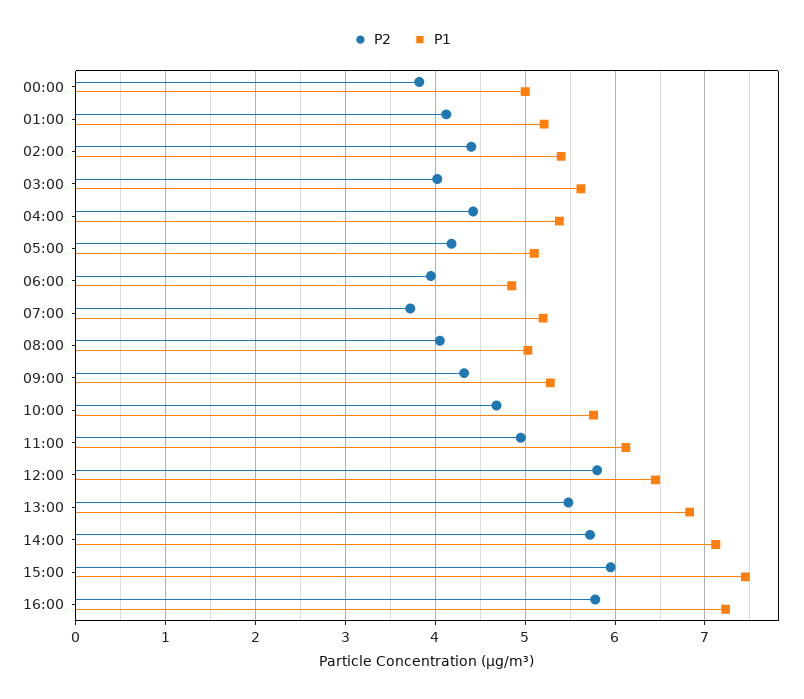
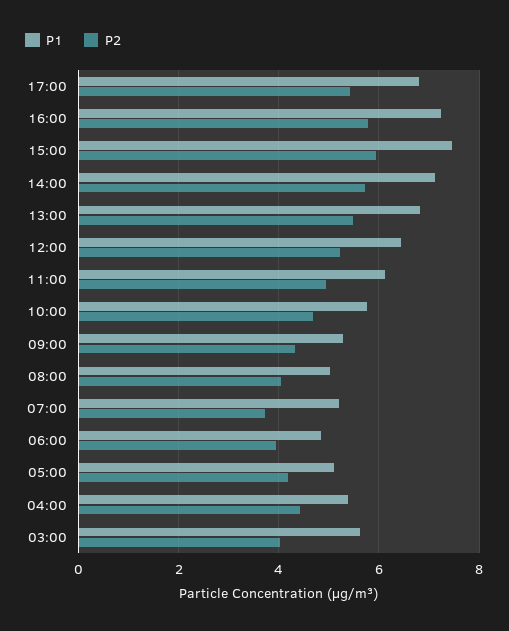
P2, 00:00: 3.8 -> none
P1, 00:00: 5 -> none
P2, 01:00: 4.1 -> none
P1, 01:00: 5.2 -> none
P2, 02:00: 4.4 -> none
P1, 02:00: 5.4 -> none
P2, 12:00: 5.8 -> 5.2
P1, 17:00: none -> 6.8
P2, 17:00: none -> 5.4

